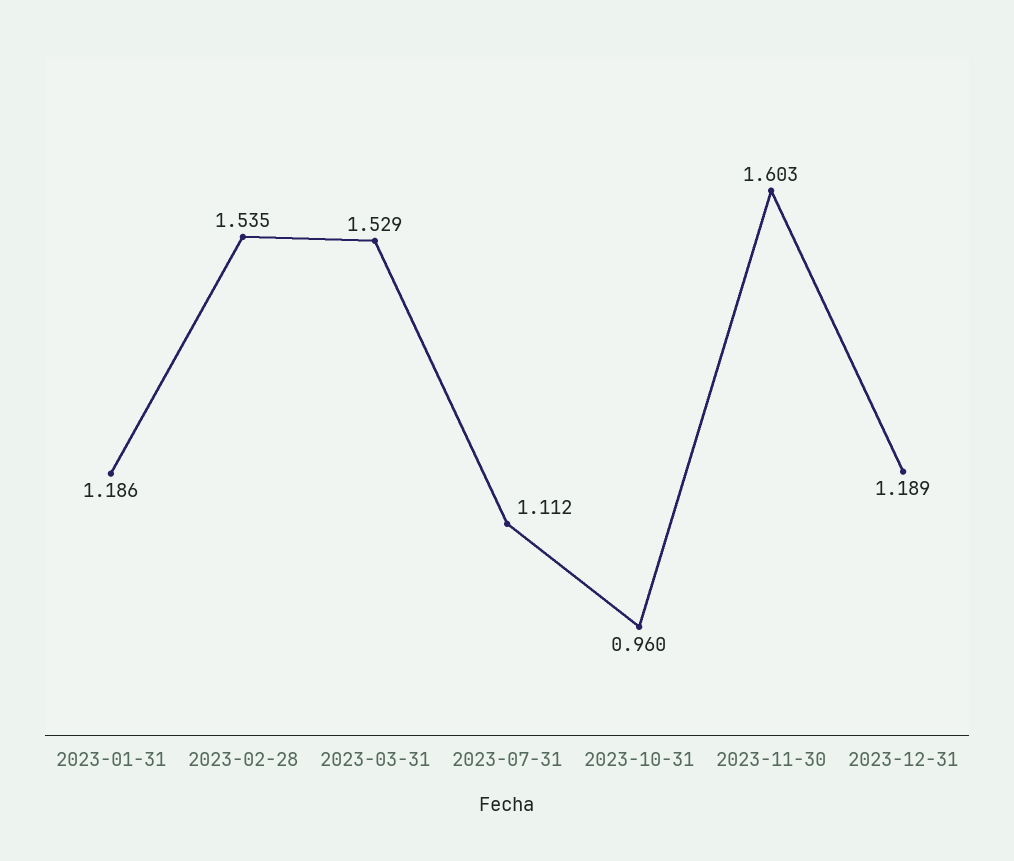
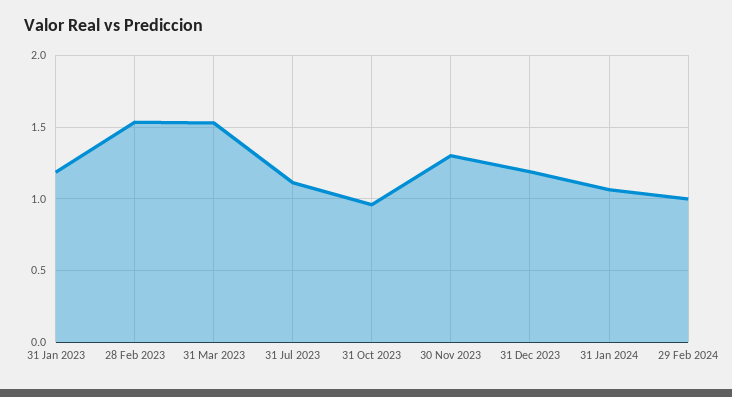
2023-11-30: 1.603 -> 1.3
31 Jan 2024: none -> 1.05
29 Feb 2024: none -> 1

